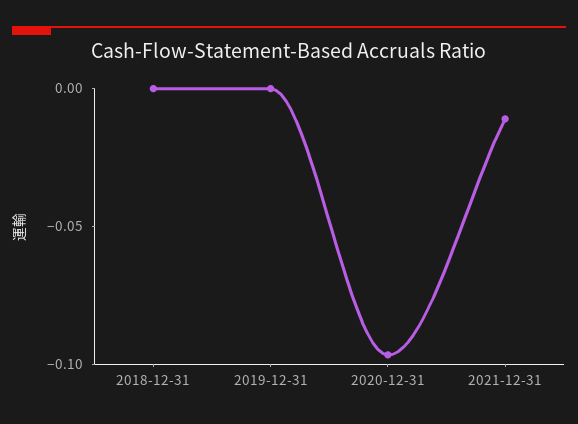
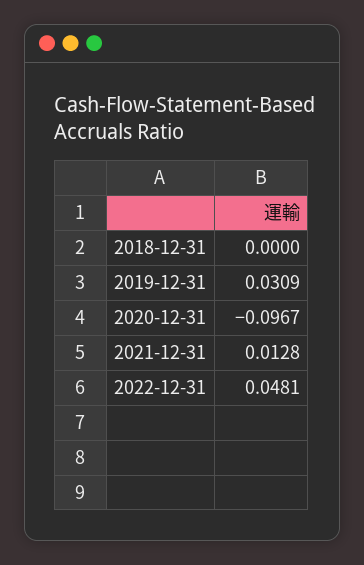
2019-12-31: 0 -> 0.0309
2021-12-31: -0.01 -> 0.0128
2022-12-31: none -> 0.0481

